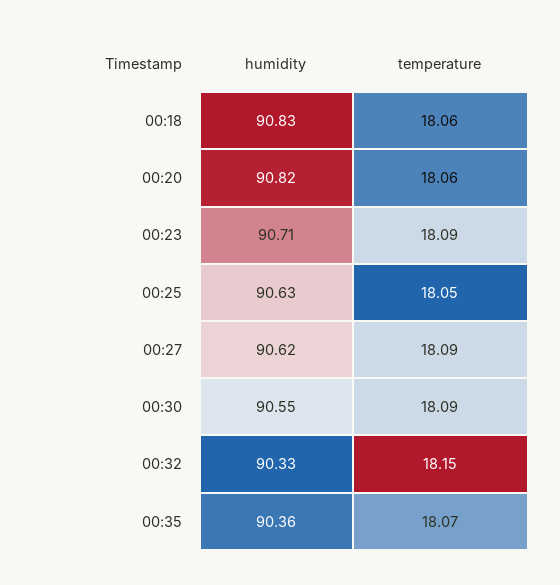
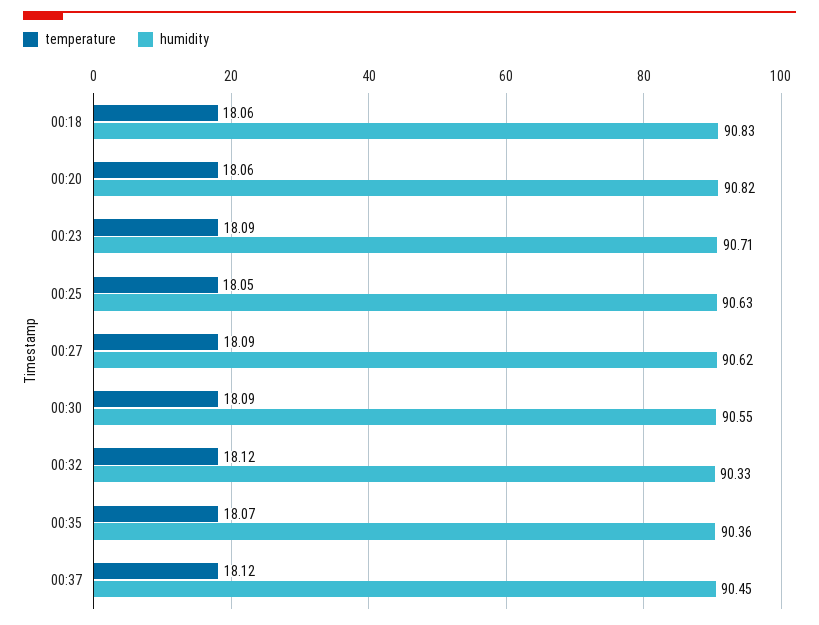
temperature, 00:32: 18.15 -> 18.12
temperature, 00:37: none -> 18.12
humidity, 00:37: none -> 90.45

